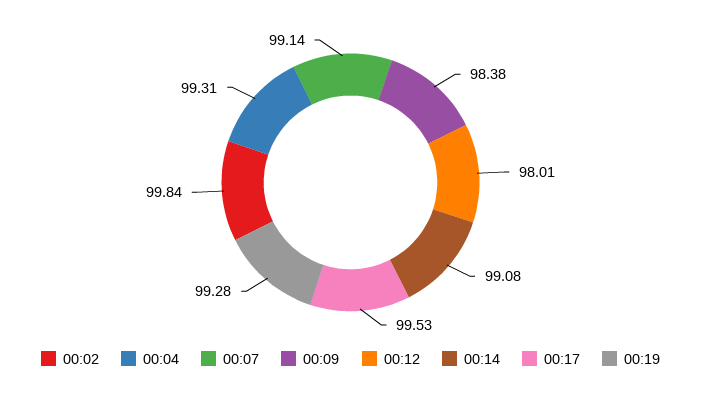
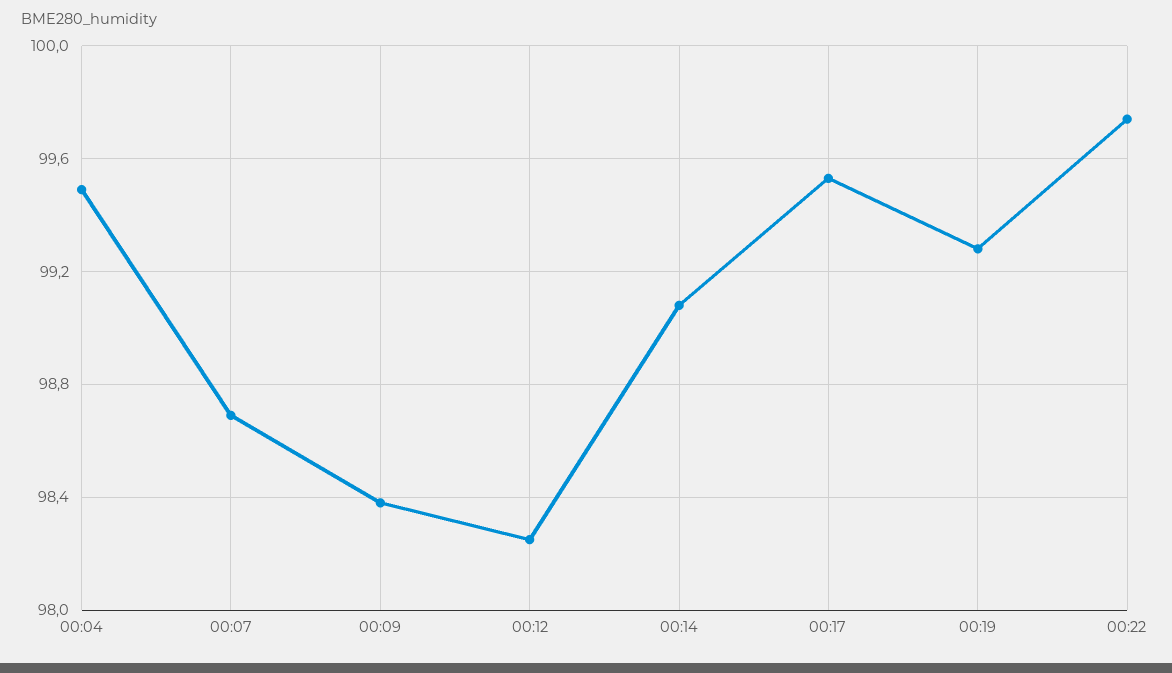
00:02: 99.84 -> none
00:04: 99.31 -> 99.5
00:07: 99.14 -> 98.7
00:12: 98.01 -> 98.25
00:22: none -> 99.75

